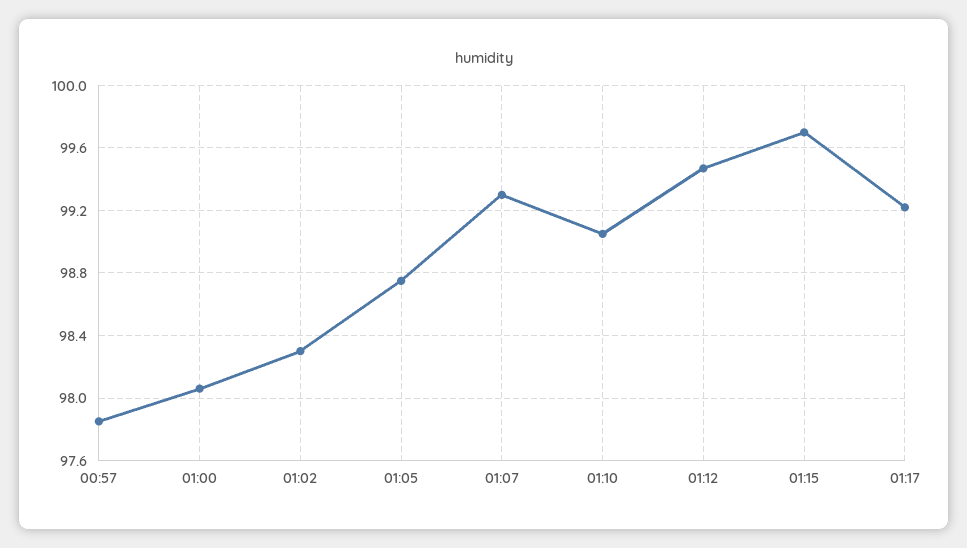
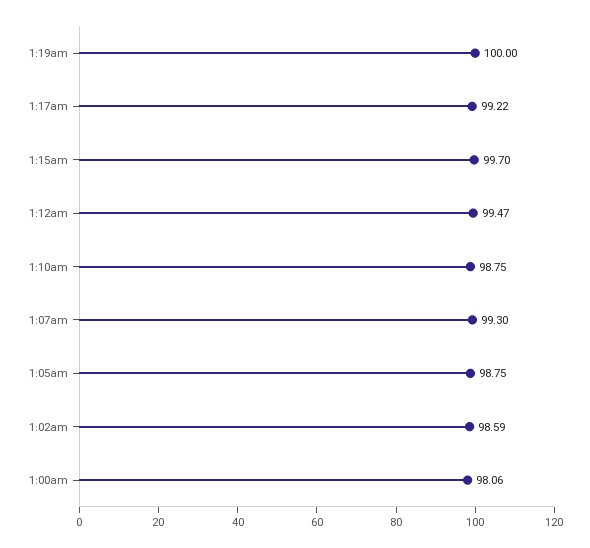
00:57: 97.85 -> none
01:02: 98.3 -> 98.59
01:10: 99.05 -> 98.75
1:19am: none -> 100

